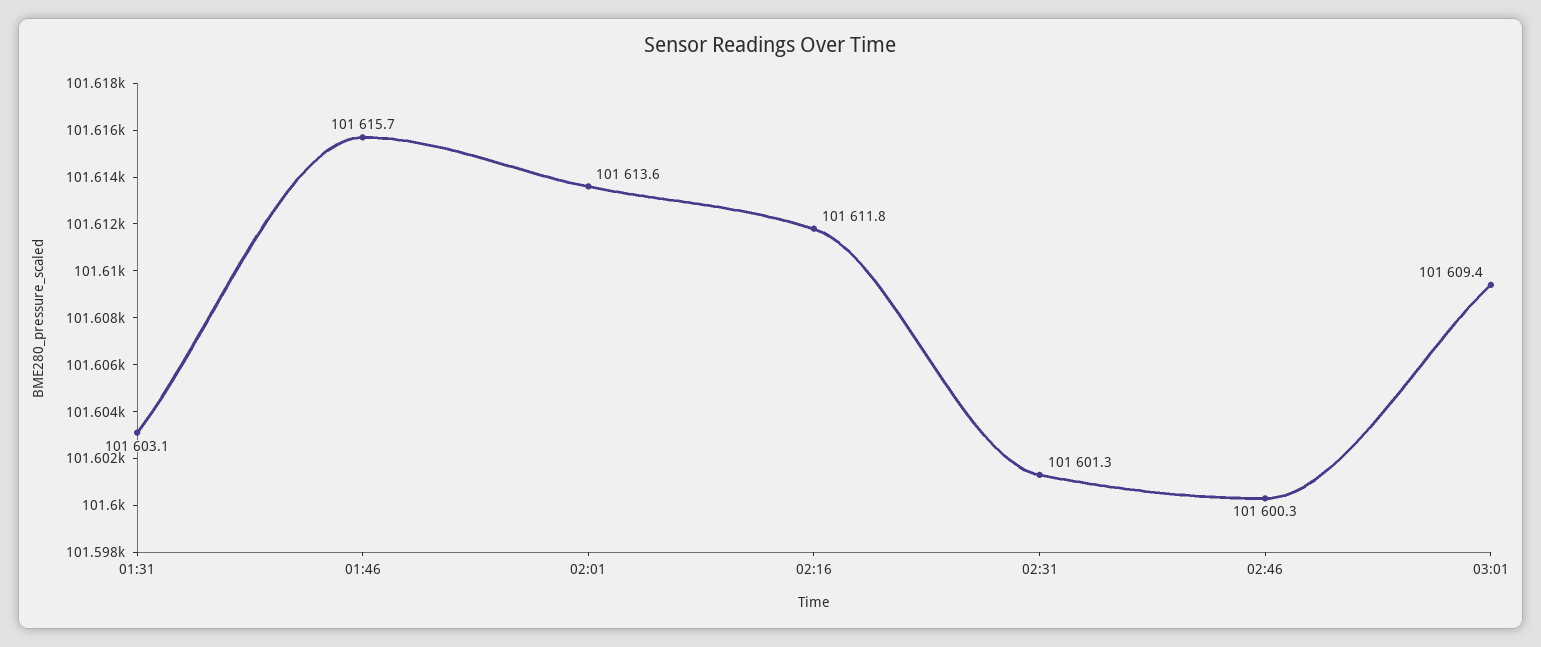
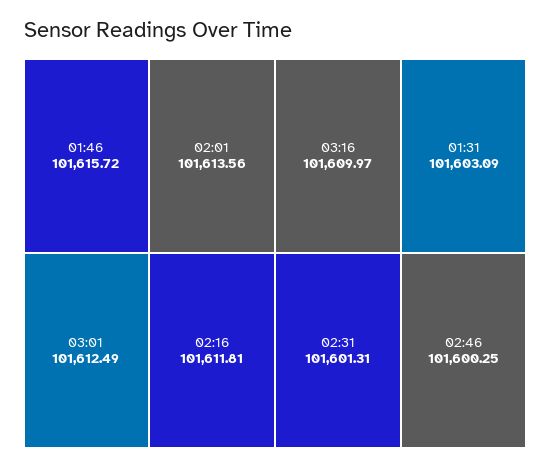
03:01: 101609.4 -> 101612.49
03:16: none -> 101609.97

